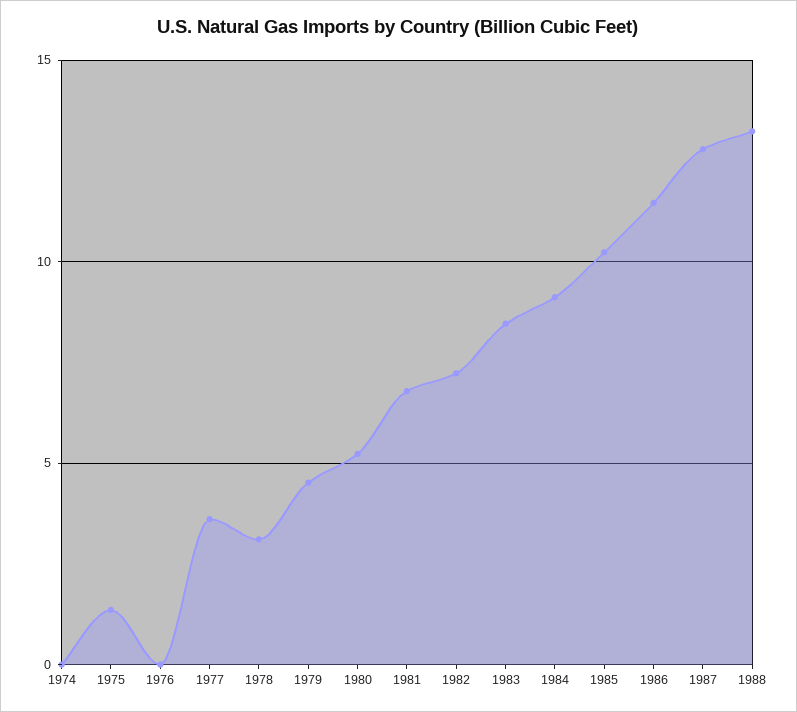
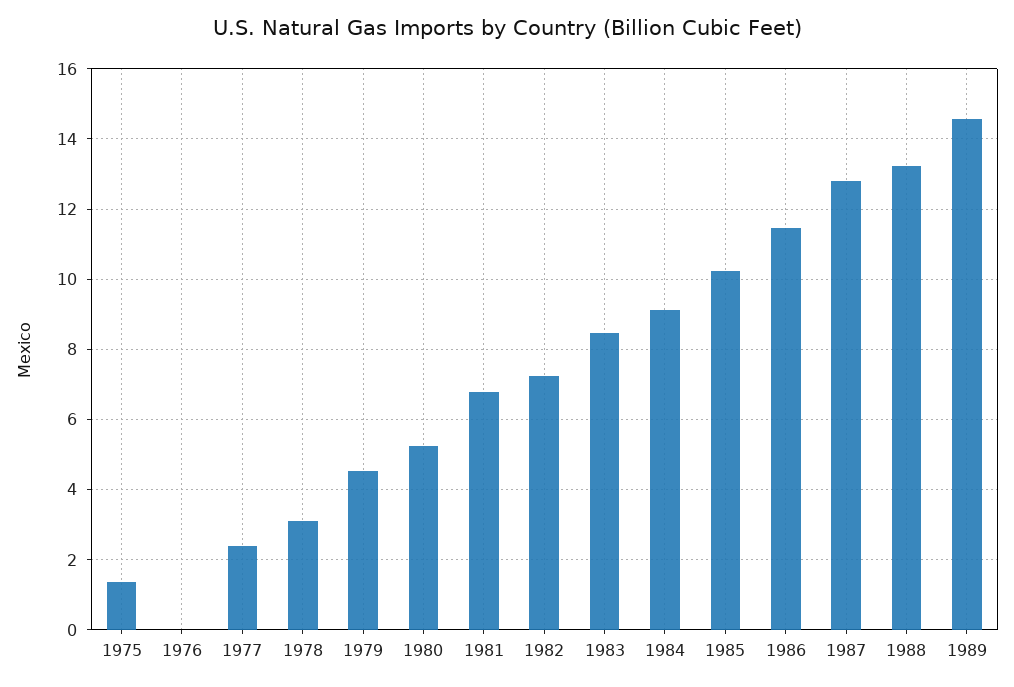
1974: 0 -> none
1977: 3.5 -> 2.4
1989: none -> 14.6

